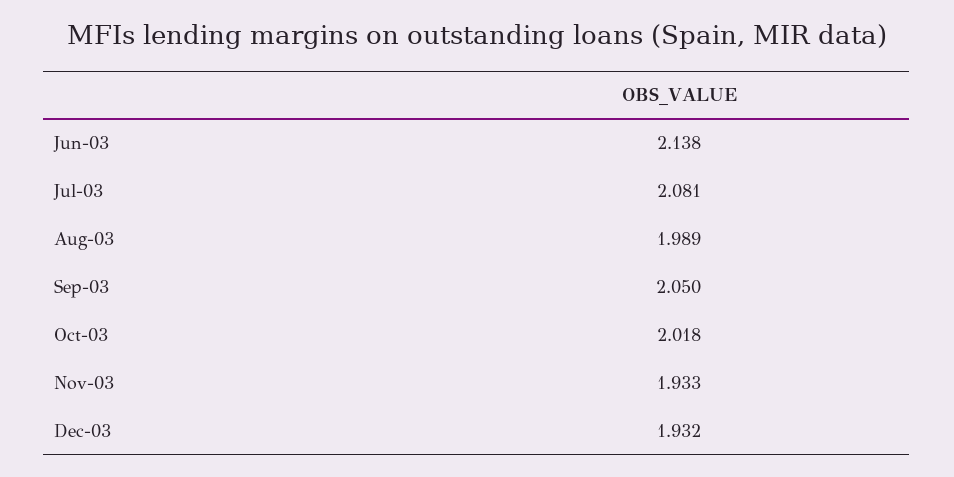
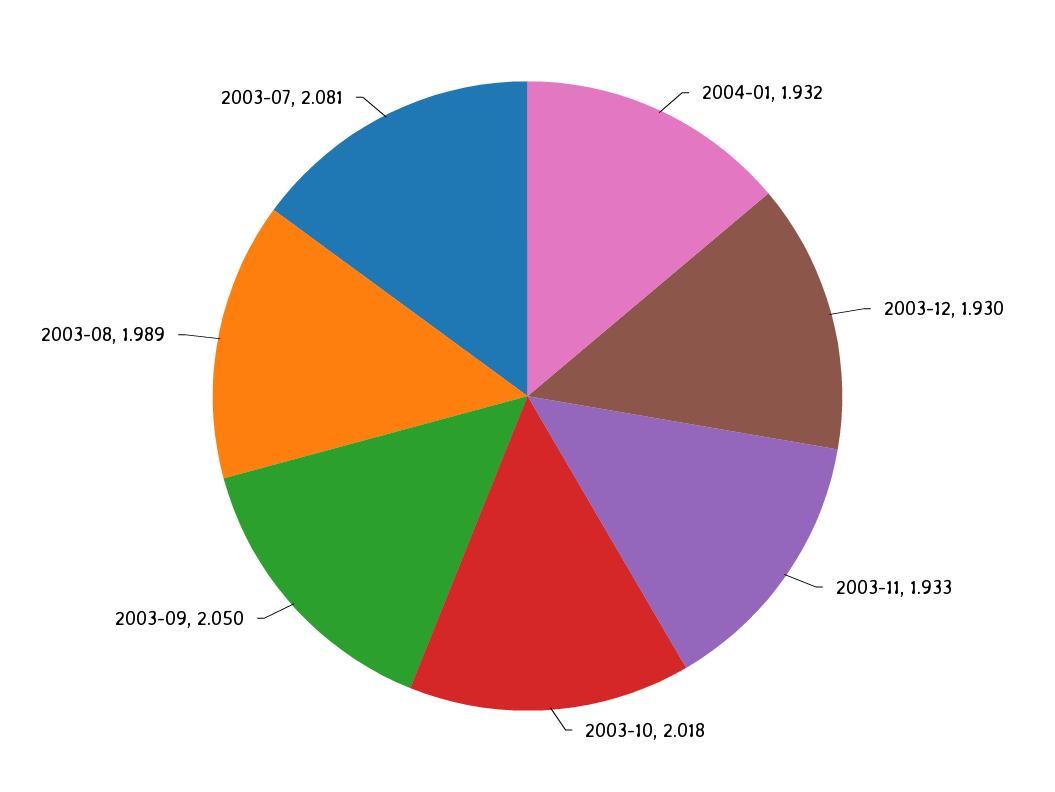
Jun-03: 2.138 -> none
Dec-03: 1.932 -> 1.93
2004-01: none -> 1.932

